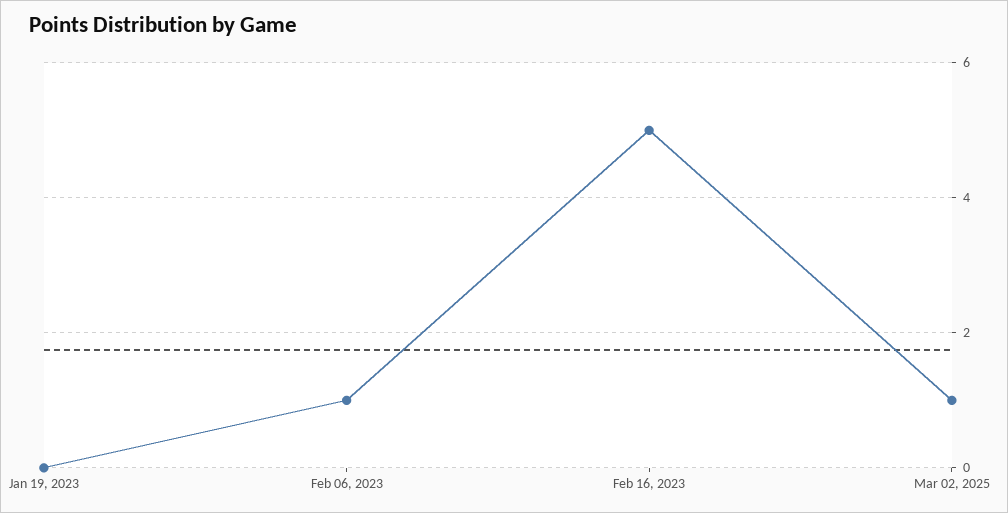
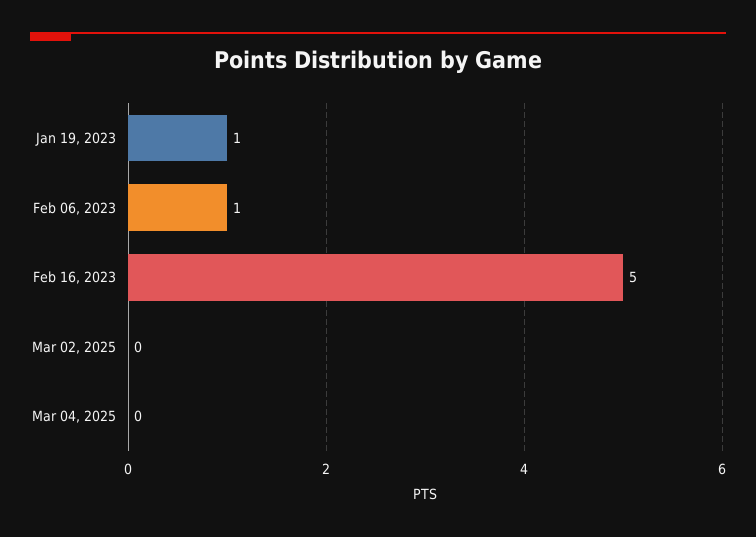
Jan 19, 2023: 0 -> 1
Mar 02, 2025: 1 -> 0
Mar 04, 2025: none -> 0

